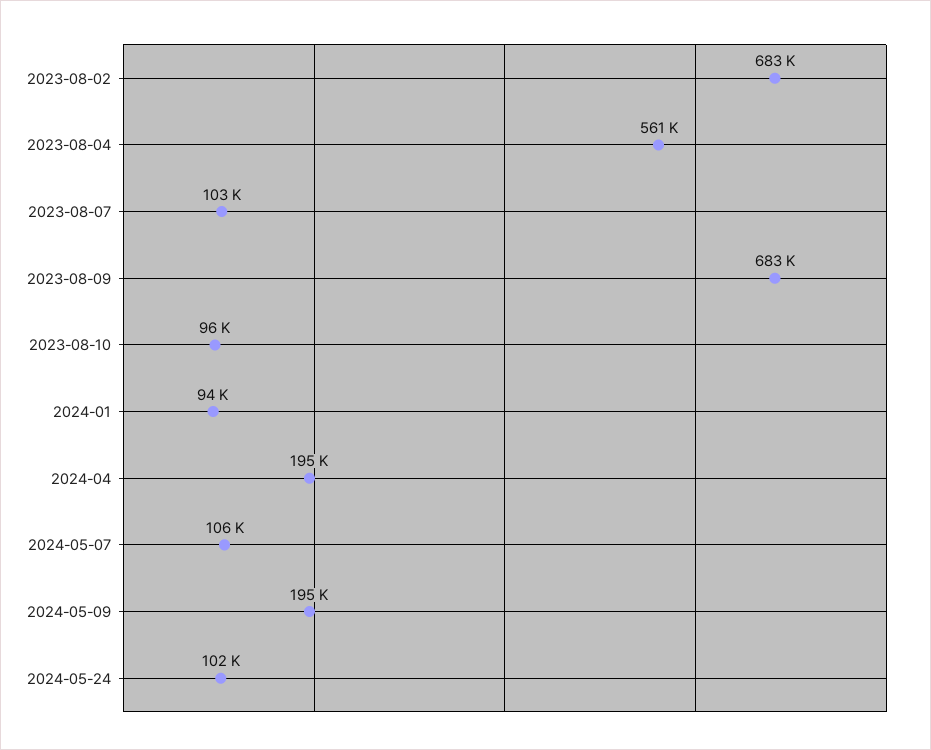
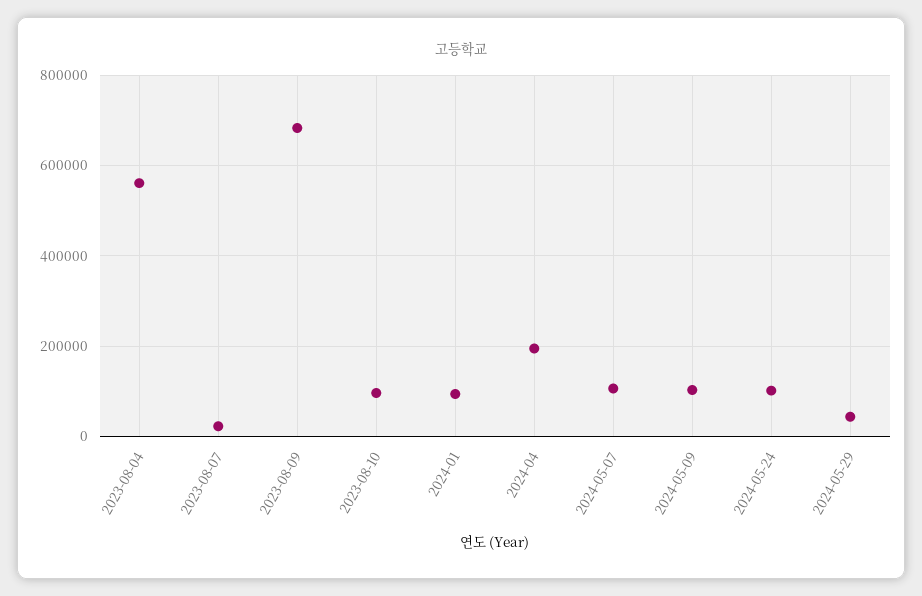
2023-08-02: 683000 -> none
2023-08-07: 103000 -> 20000
2024-05-09: 195000 -> 100000
2024-05-29: none -> 40000

